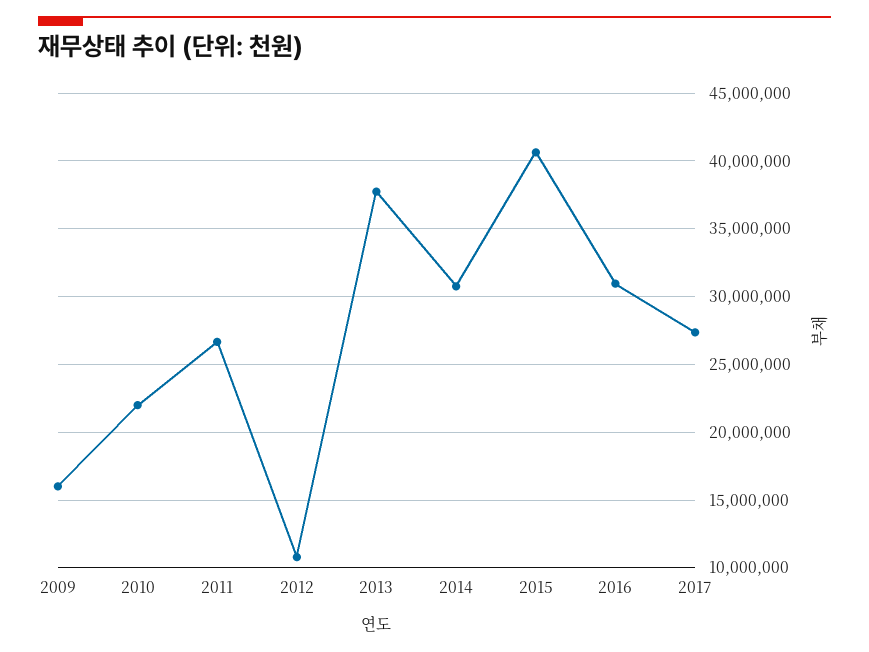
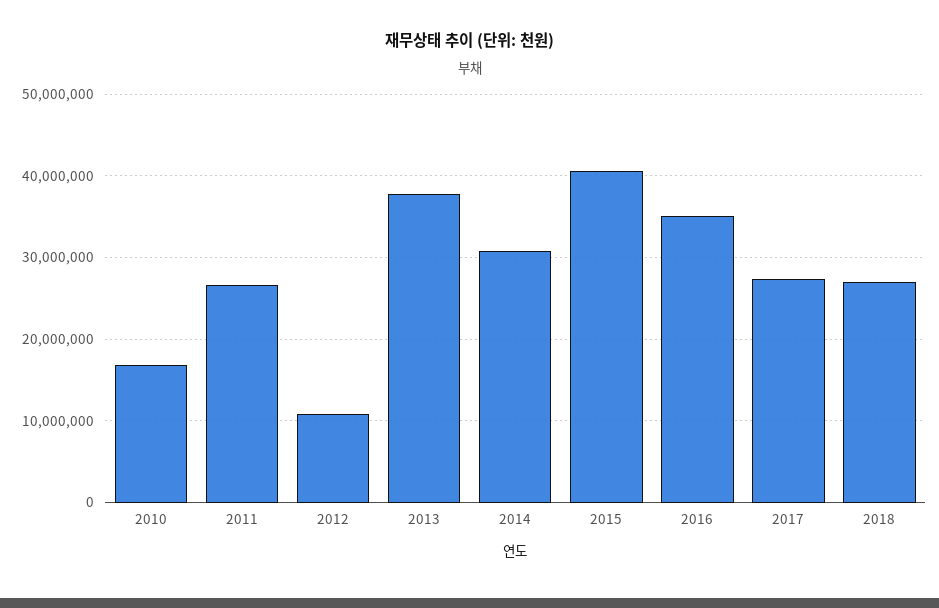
2009: 16000000 -> none
2010: 22000000 -> 17000000
2016: 31000000 -> 35000000
2018: none -> 27000000

